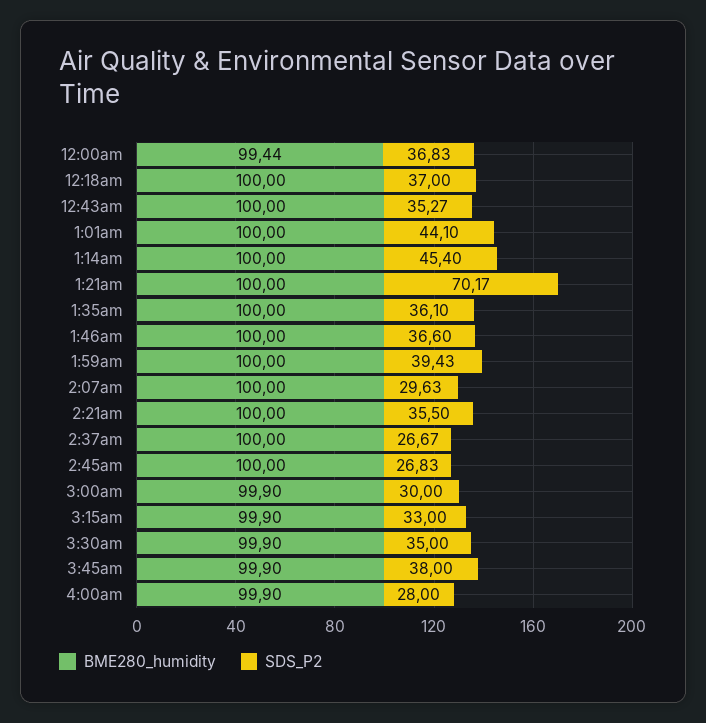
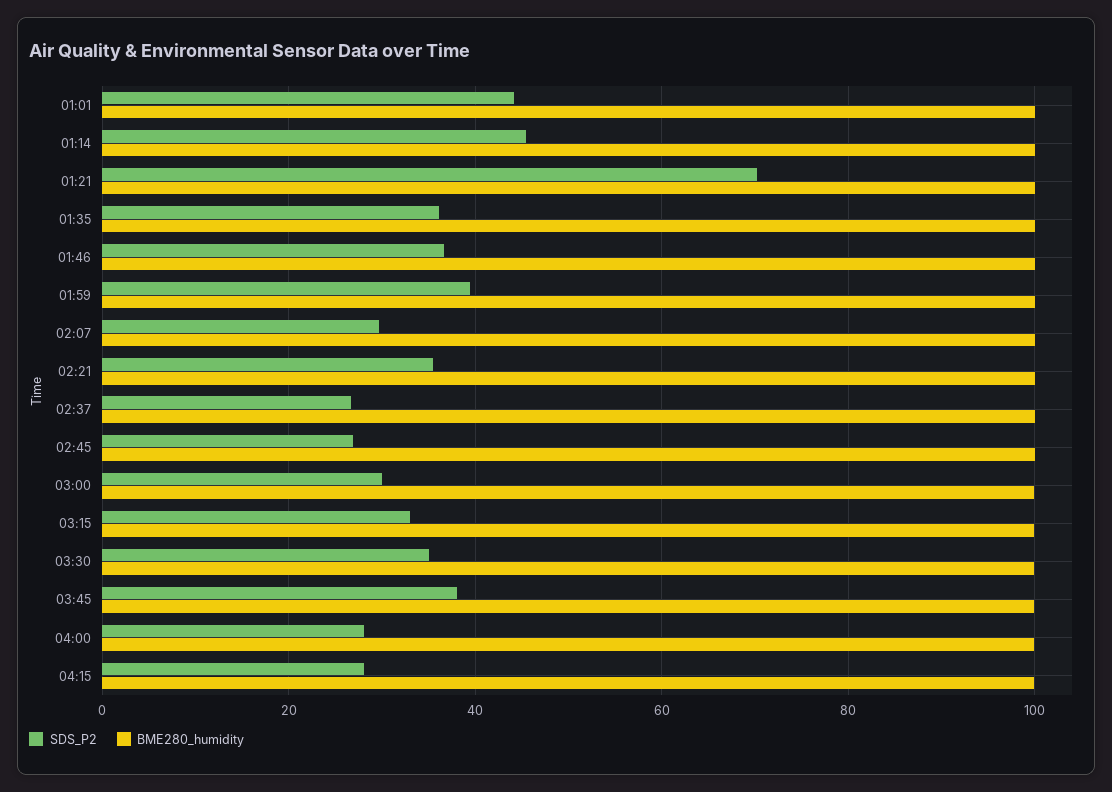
BME280_humidity, 12:00am: 99.44 -> none
SDS_P2, 12:00am: 36.83 -> none
BME280_humidity, 12:18am: 100 -> none
SDS_P2, 12:18am: 37 -> none
BME280_humidity, 12:43am: 100 -> none
SDS_P2, 12:43am: 35.27 -> none
SDS_P2, 04:15: none -> 28
BME280_humidity, 04:15: none -> 100

